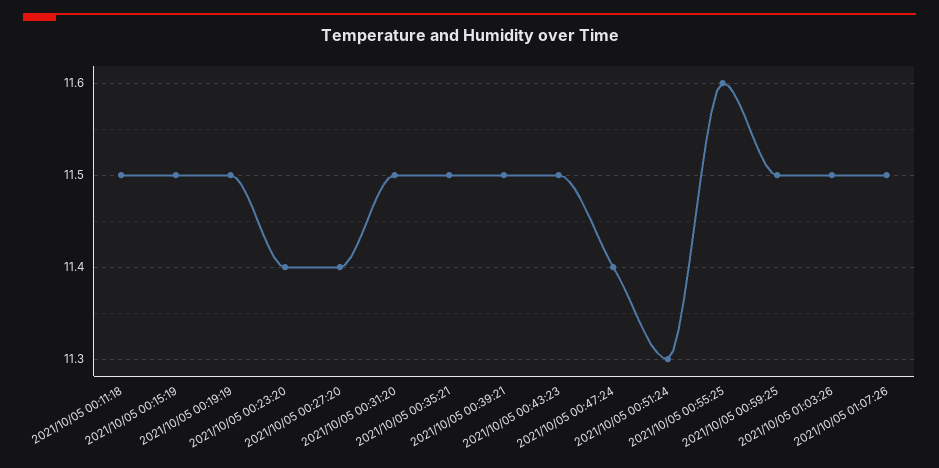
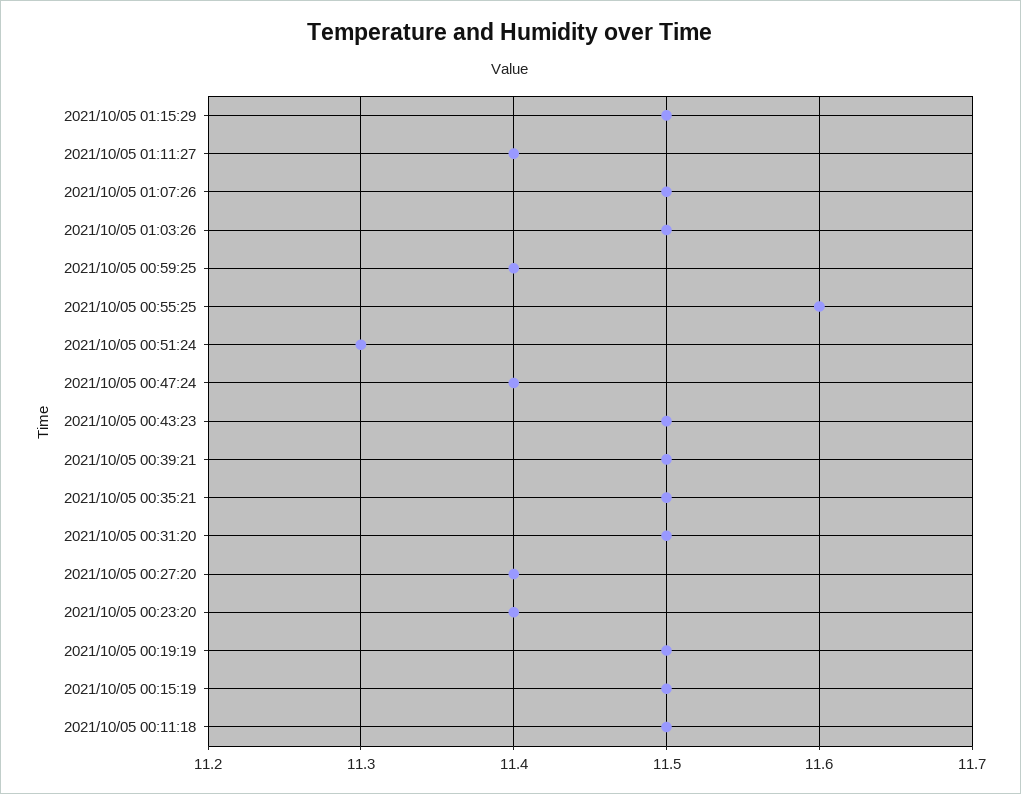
2021/10/05 00:59:25: 11.5 -> 11.4
2021/10/05 01:15:29: none -> 11.5
2021/10/05 01:11:27: none -> 11.4

